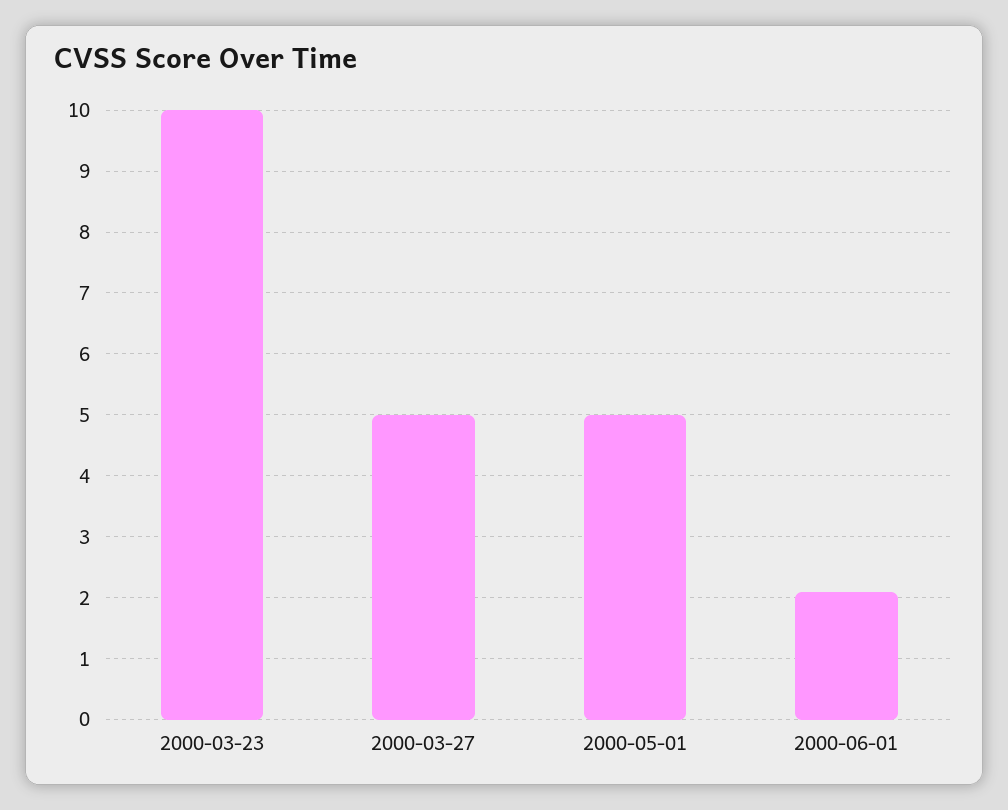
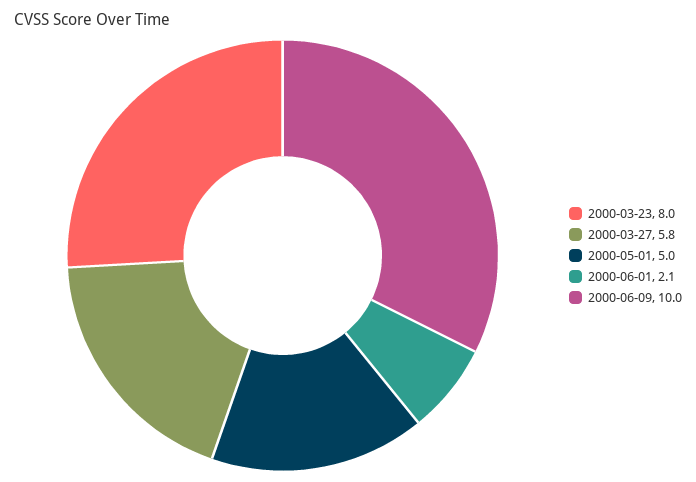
2000-03-23: 10 -> 8
2000-03-27: 5 -> 5.8
2000-06-09: none -> 10

